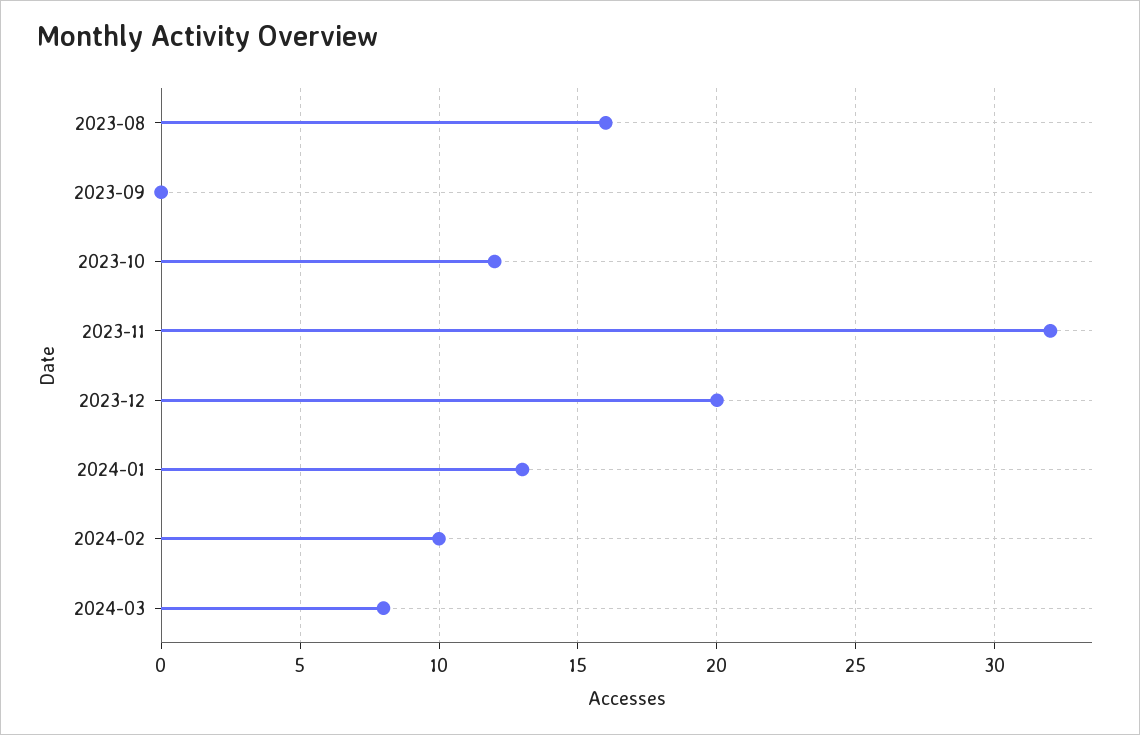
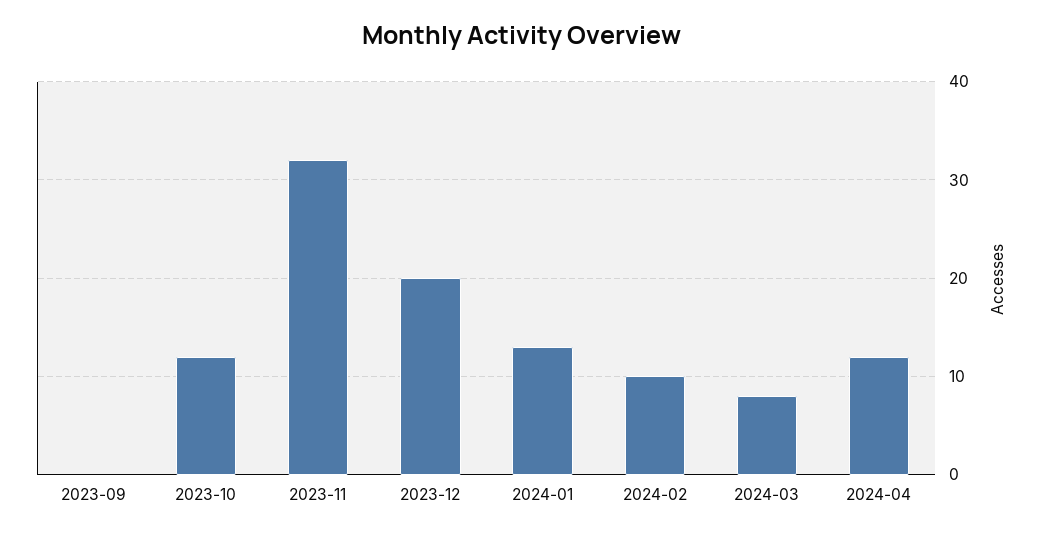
2023-08: 16 -> none
2024-04: none -> 12

